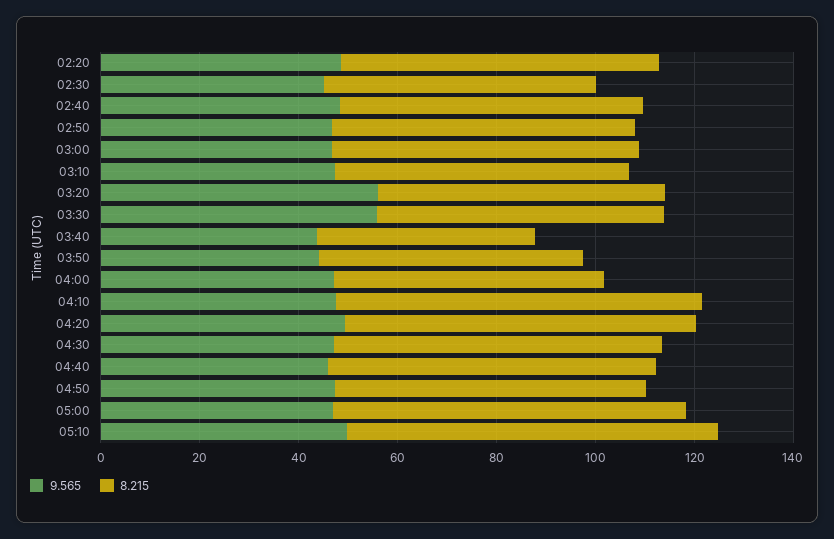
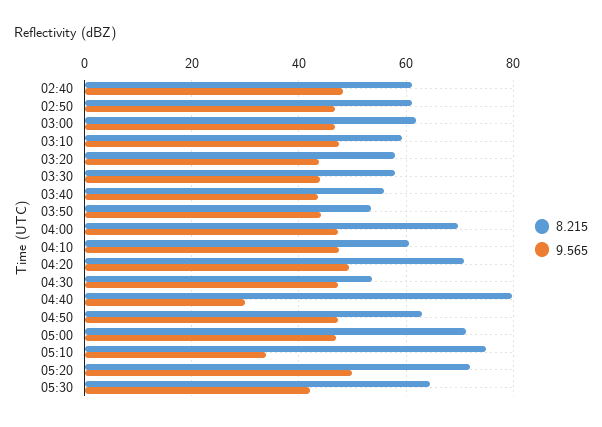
9.565, 02:20: 50 -> none
8.215, 02:20: 65 -> none
9.565, 02:30: 45 -> none
8.215, 02:30: 55 -> none
9.565, 03:20: 55 -> 44
9.565, 03:30: 55 -> 44
8.215, 03:40: 45 -> 56
8.215, 04:00: 55 -> 70
8.215, 04:10: 75 -> 60
8.215, 04:30: 65 -> 54
9.565, 04:40: 45 -> 30
8.215, 04:40: 65 -> 80
9.565, 05:10: 50 -> 34
8.215, 05:20: none -> 72
9.565, 05:20: none -> 50
8.215, 05:30: none -> 64
9.565, 05:30: none -> 42

